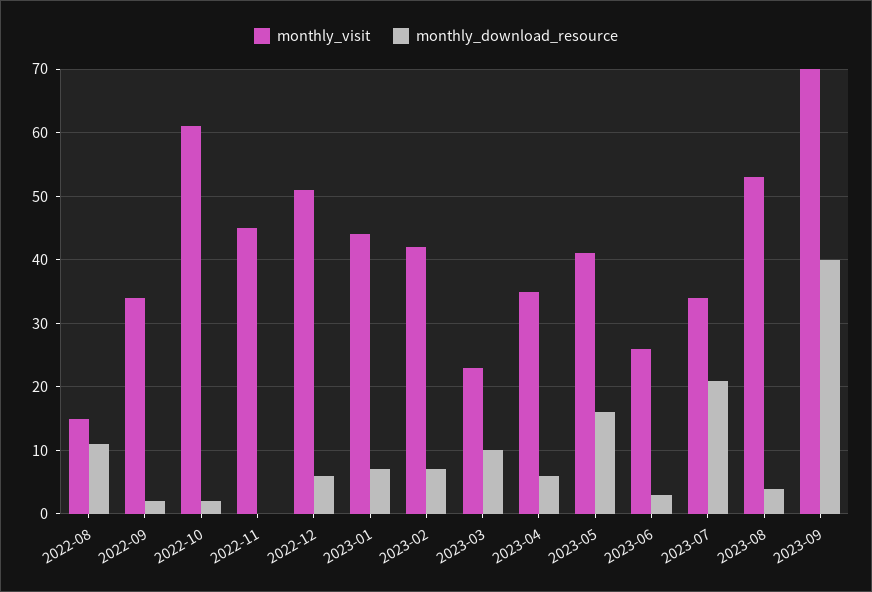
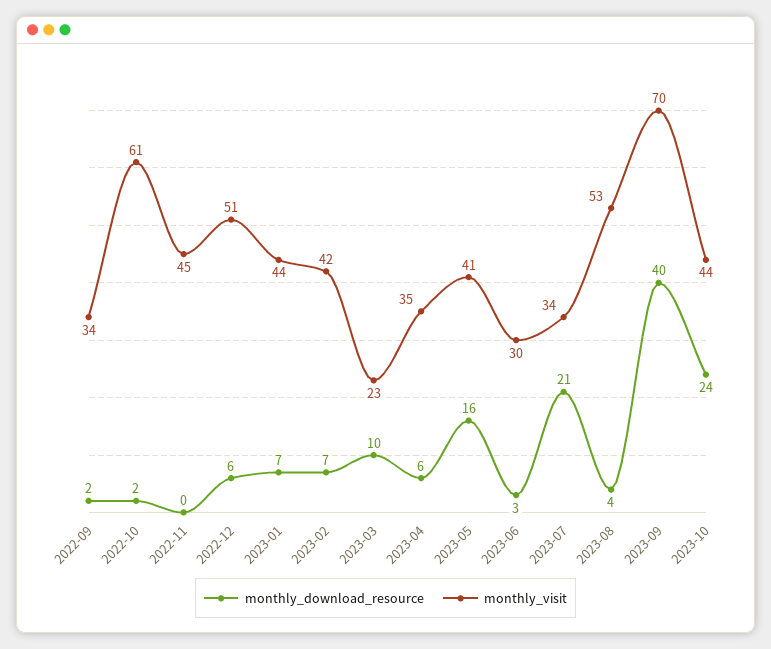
monthly_visit, 2022-08: 15 -> none
monthly_download_resource, 2022-08: 11 -> none
monthly_visit, 2023-06: 26 -> 30
monthly_download_resource, 2023-10: none -> 24
monthly_visit, 2023-10: none -> 44

